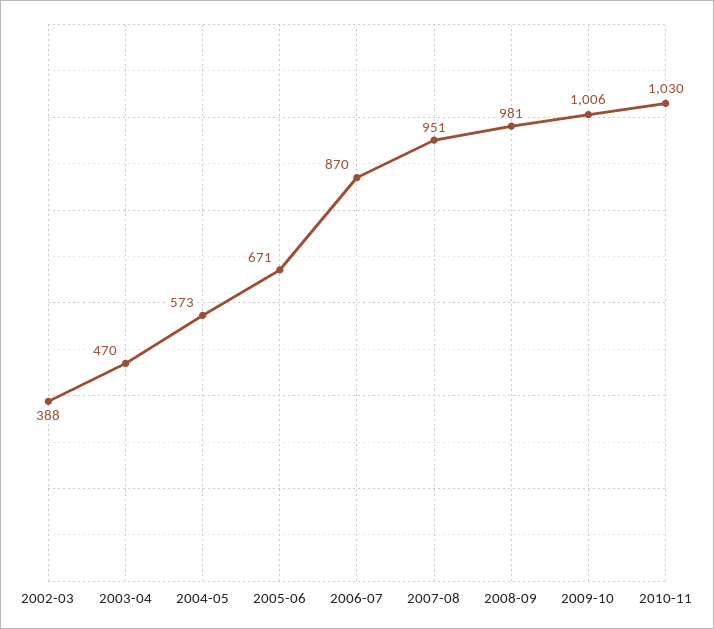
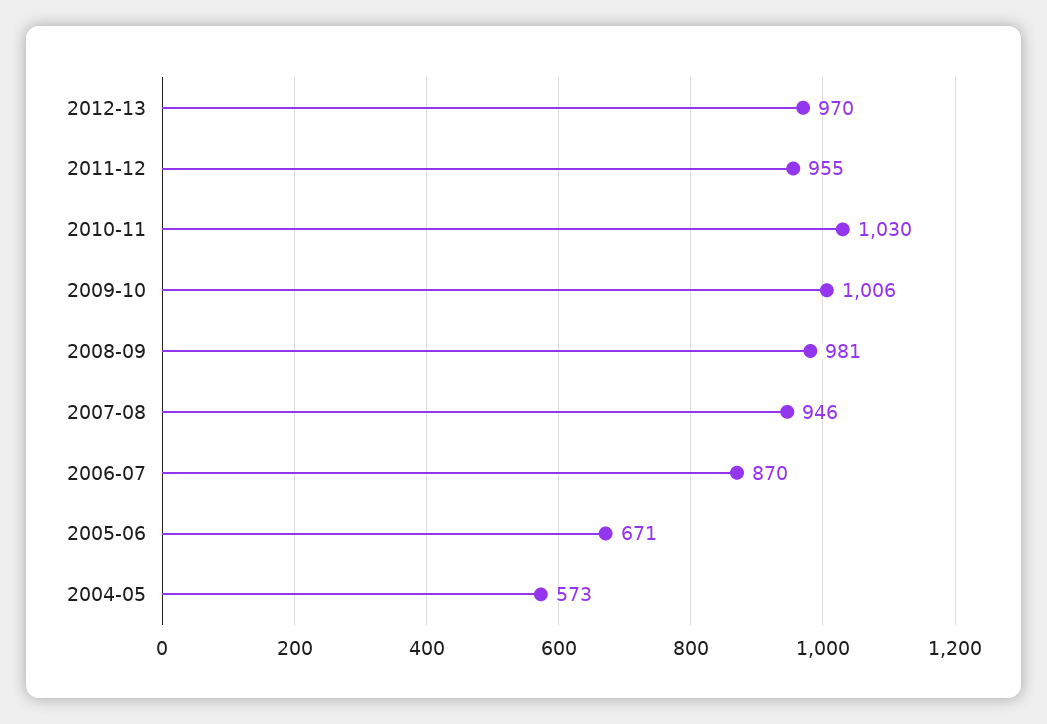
2002-03: 388 -> none
2003-04: 470 -> none
2007-08: 951 -> 946
2012-13: none -> 970
2011-12: none -> 955

